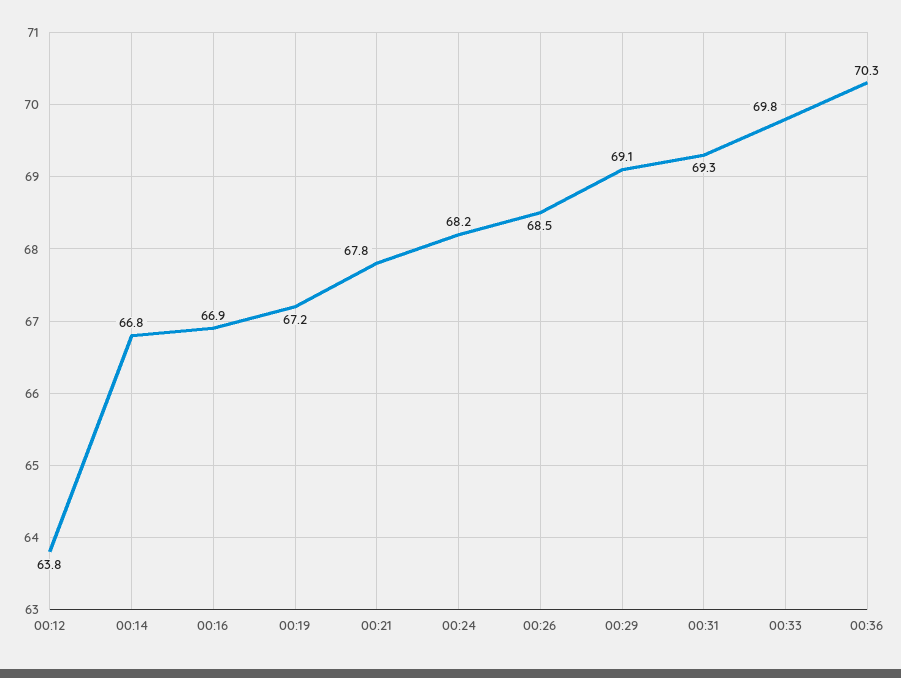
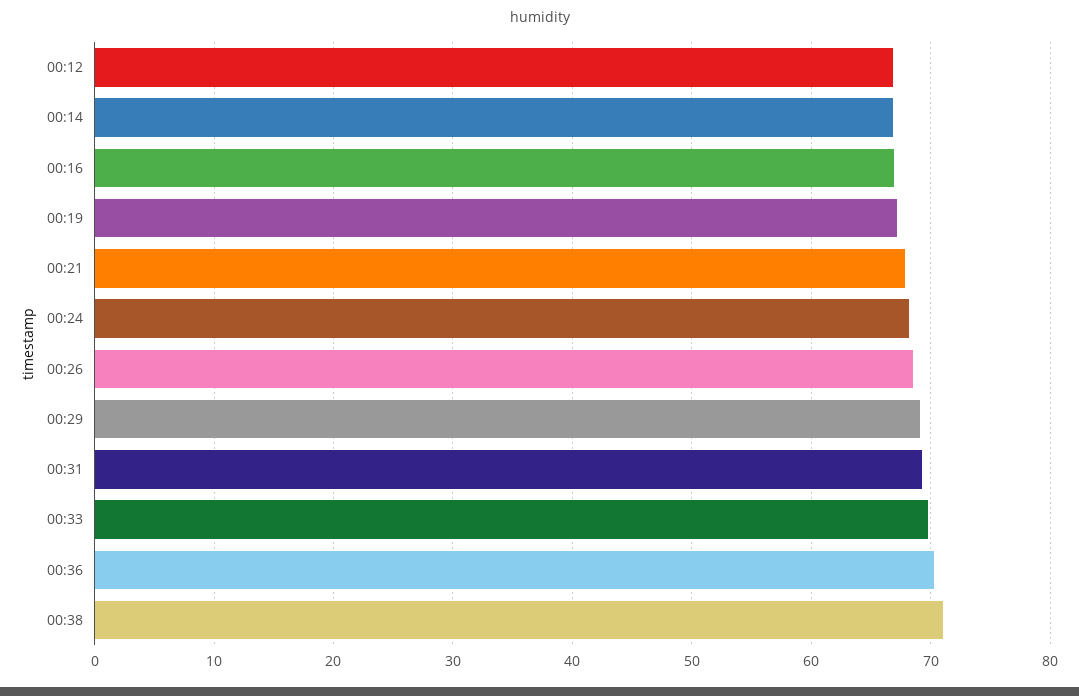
00:12: 63.8 -> 67
00:38: none -> 71

